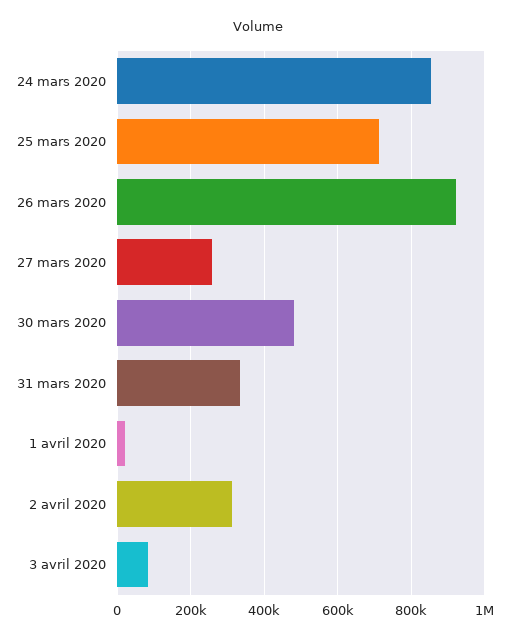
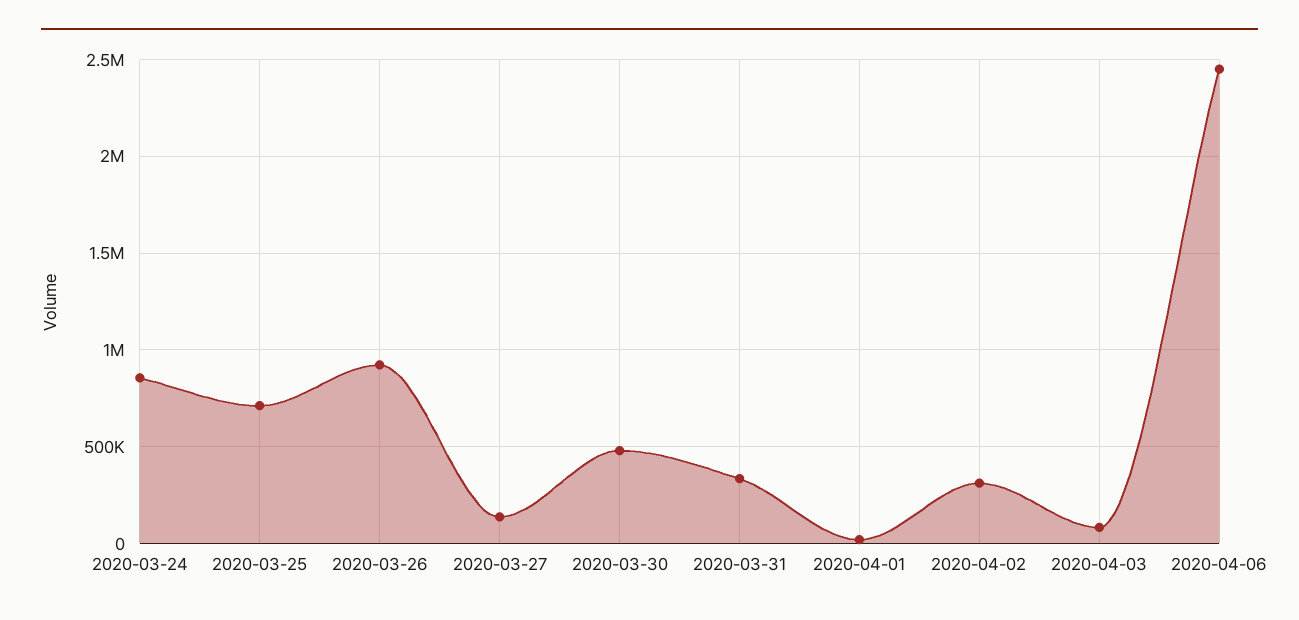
27 mars 2020: 260000 -> 150000
2020-04-06: none -> 2450000

